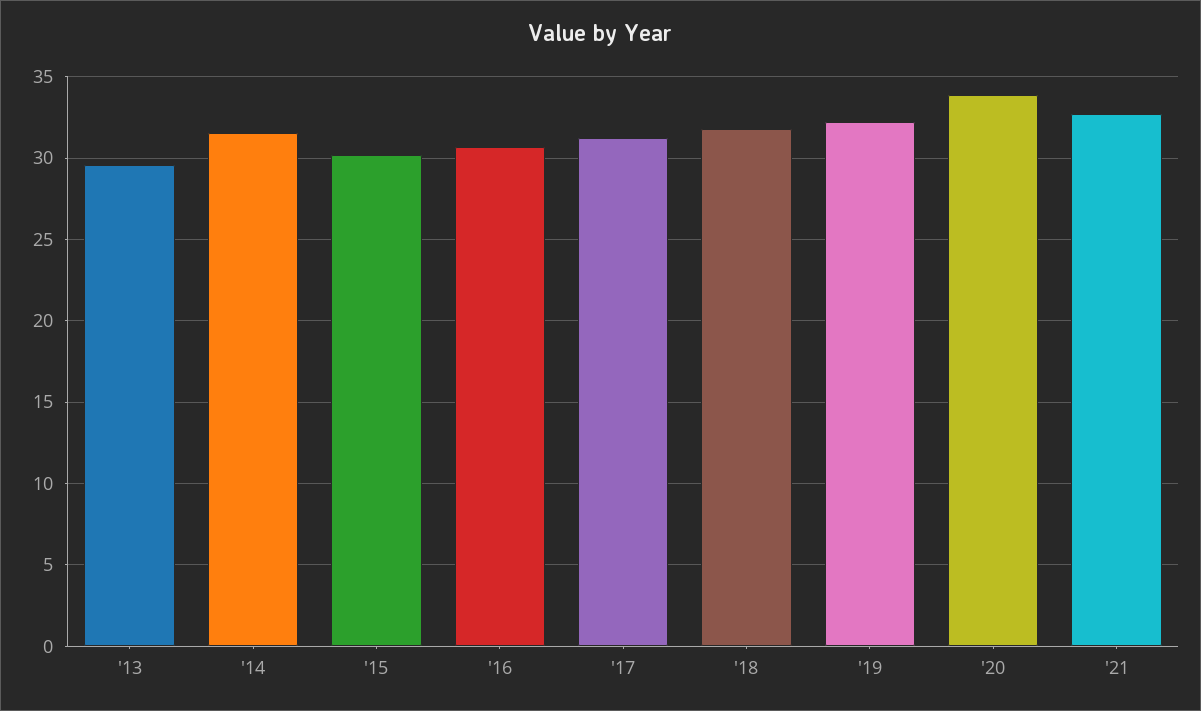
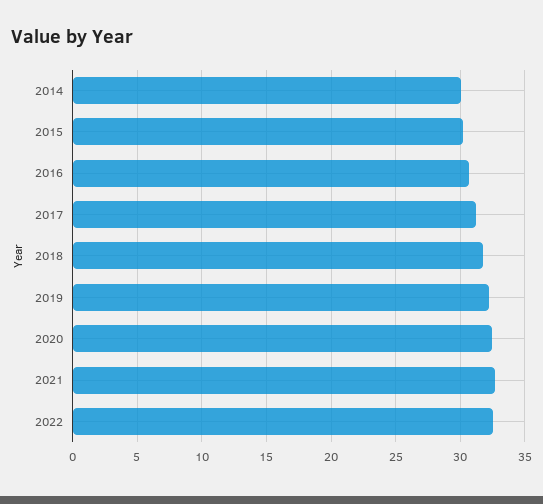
'13: 29.5 -> none
'14: 31.5 -> 30
'20: 34 -> 32.5
2022: none -> 32.5

